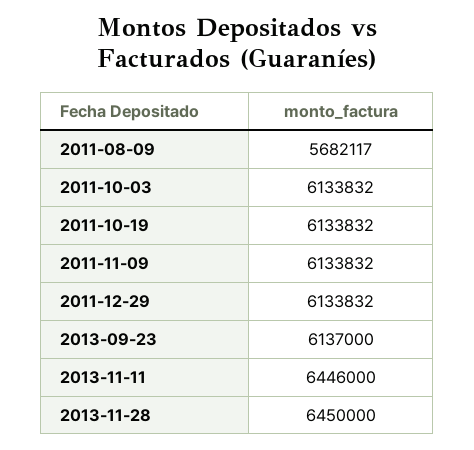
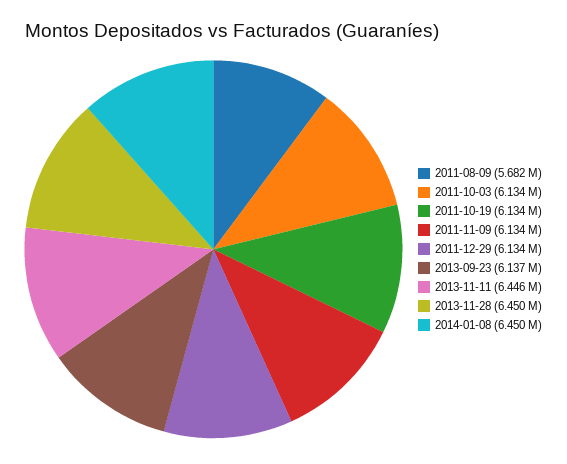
2014-01-08: none -> 6450000

